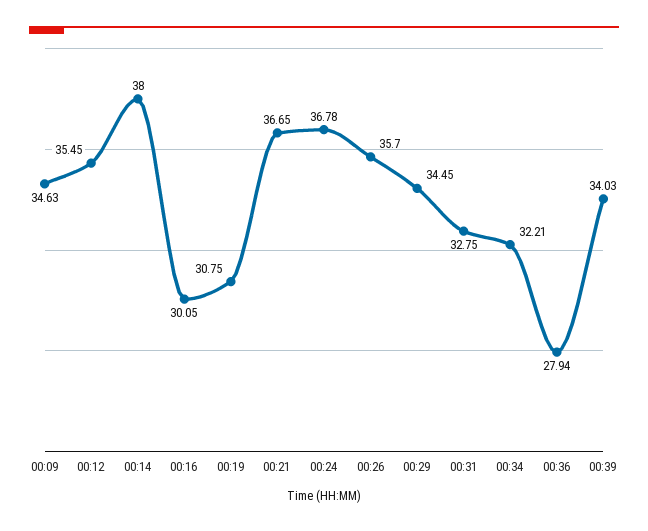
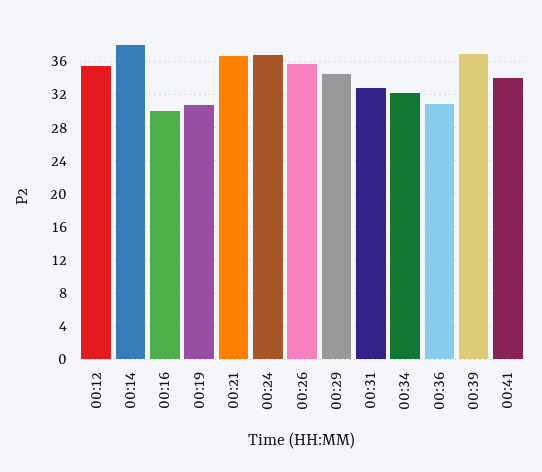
00:09: 34.63 -> none
00:36: 27.94 -> 31
00:39: 34.03 -> 37
00:41: none -> 34

